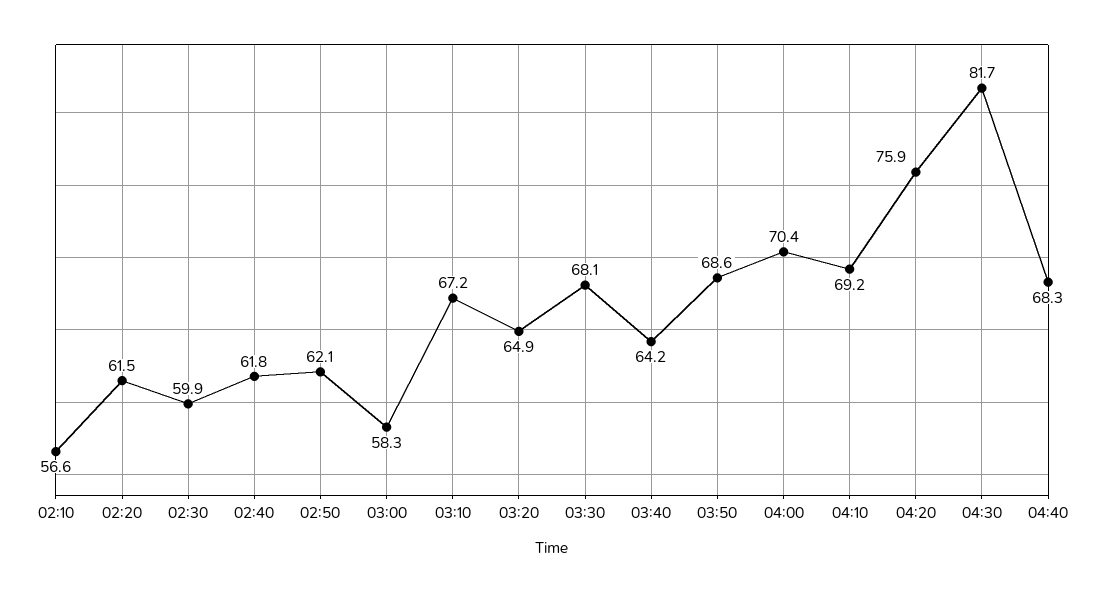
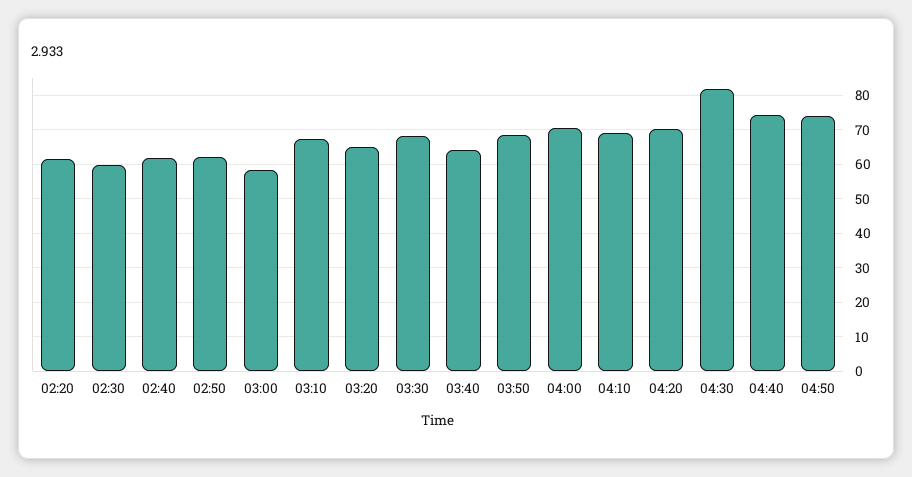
02:10: 56.6 -> none
04:20: 75.9 -> 70
04:40: 68.3 -> 74
04:50: none -> 74

